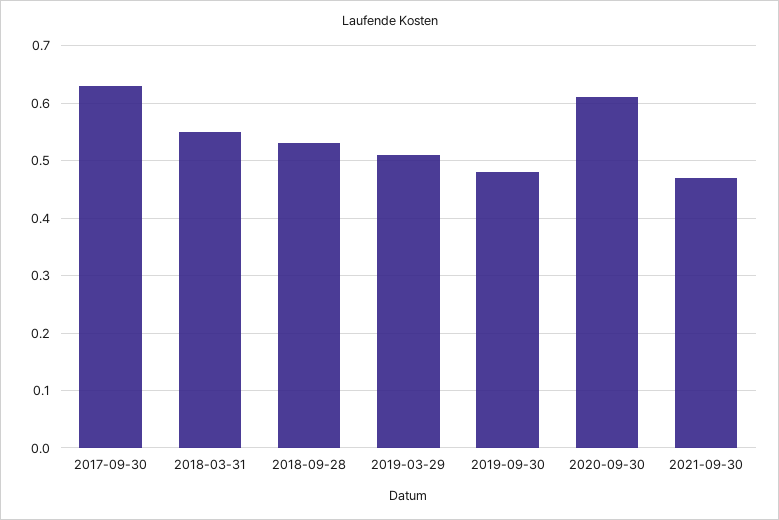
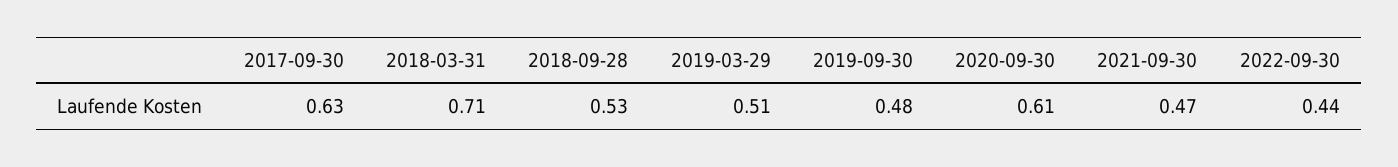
2018-03-31: 0.55 -> 0.71
2022-09-30: none -> 0.44

